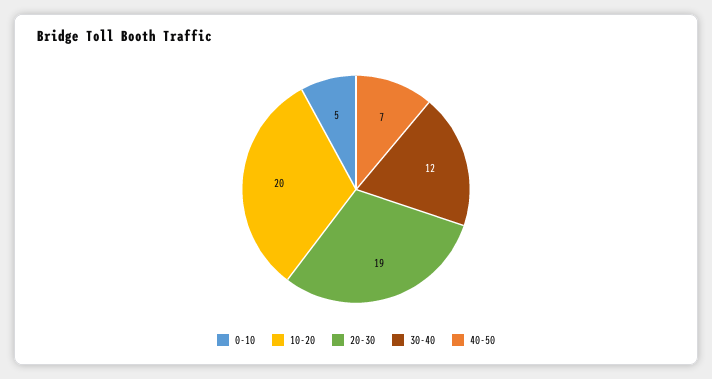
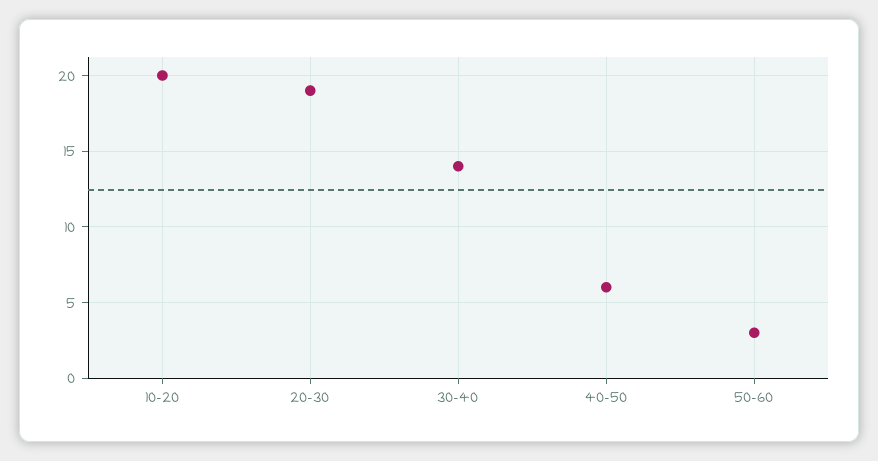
0-10: 5 -> none
30-40: 12 -> 14
40-50: 7 -> 6
50-60: none -> 3

